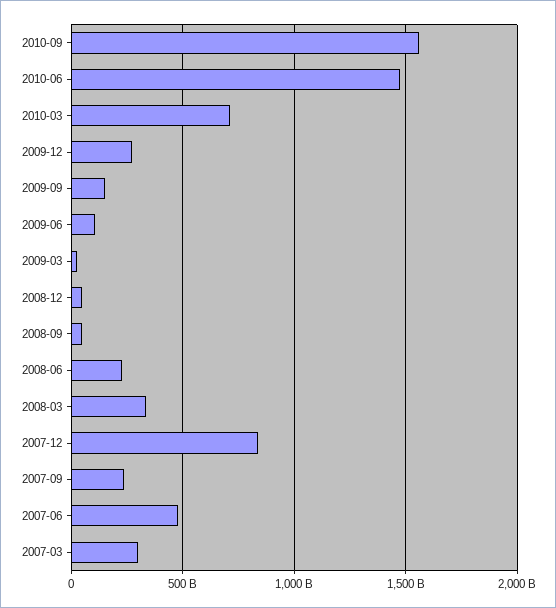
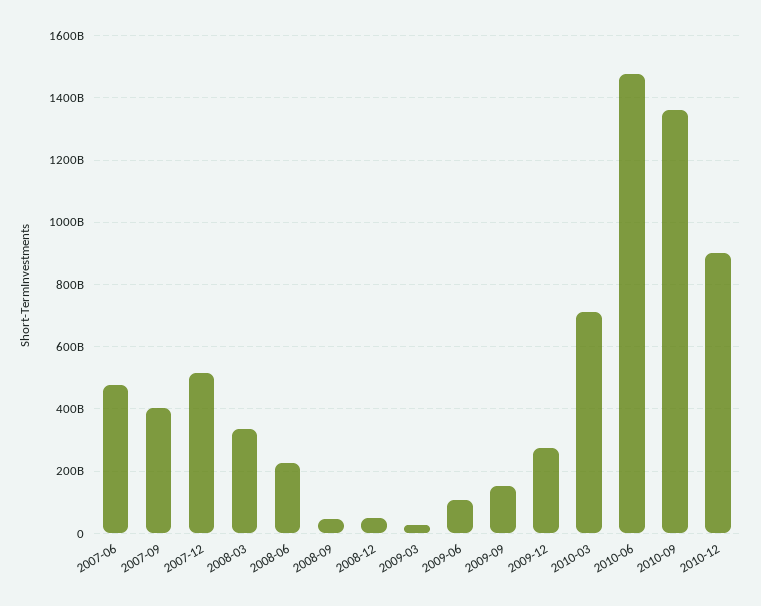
2010-09: 1550000000000 -> 1360000000000
2007-12: 850000000000 -> 520000000000
2007-09: 250000000000 -> 400000000000
2007-03: 300000000000 -> none
2010-12: none -> 900000000000

